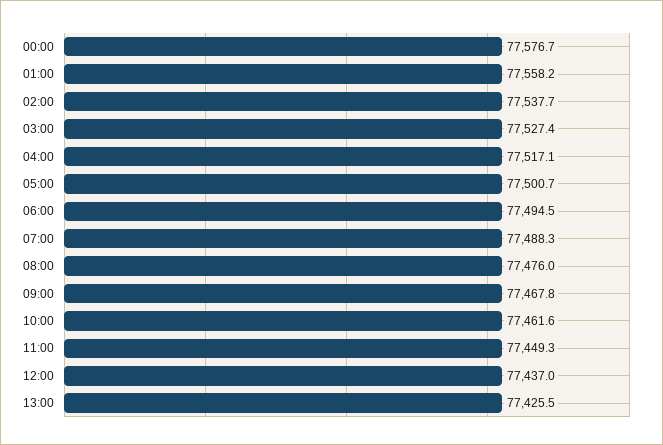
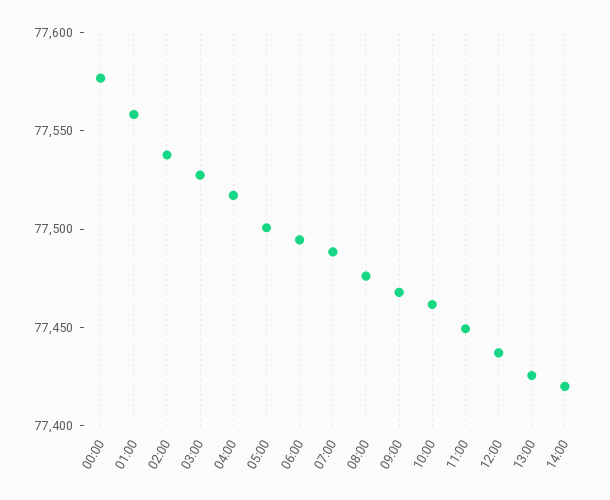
14:00: none -> 77420

